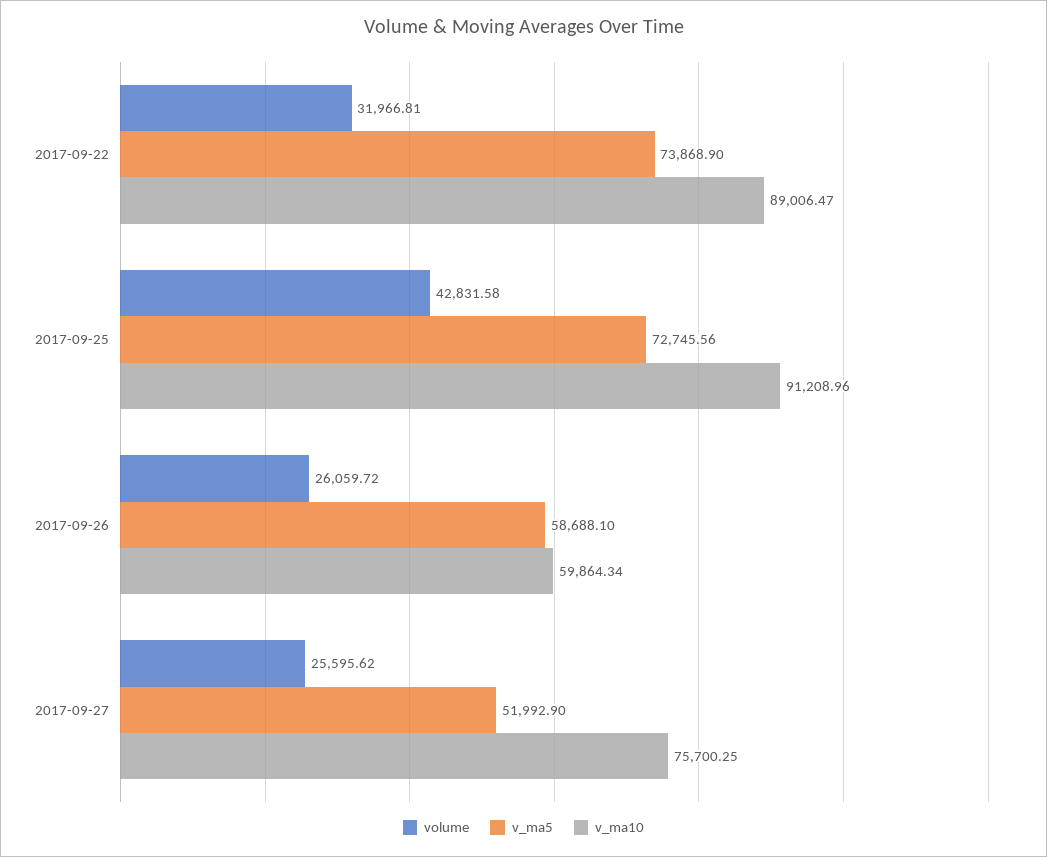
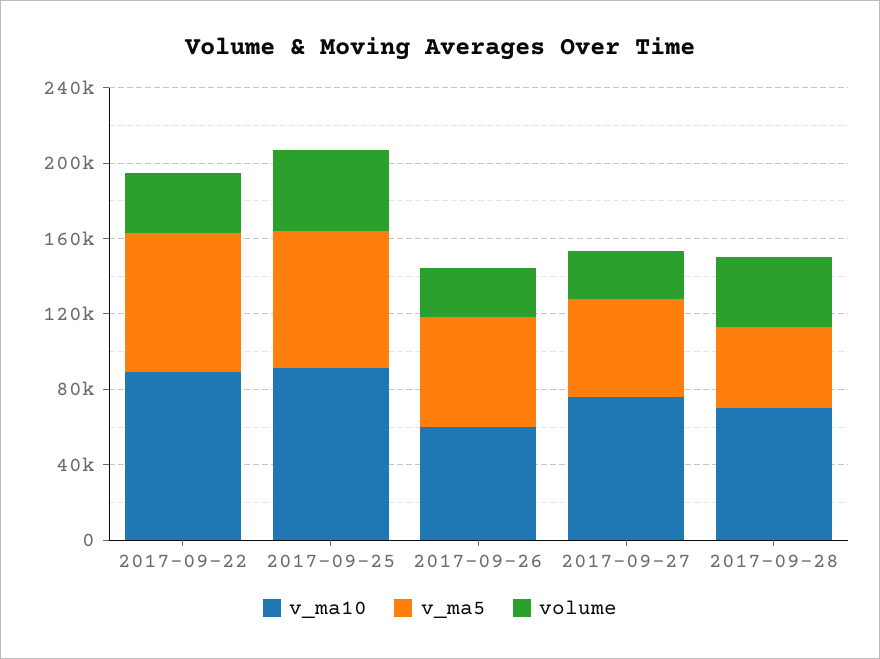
v_ma10, 2017-09-28: none -> 70000
v_ma5, 2017-09-28: none -> 40000
volume, 2017-09-28: none -> 40000

